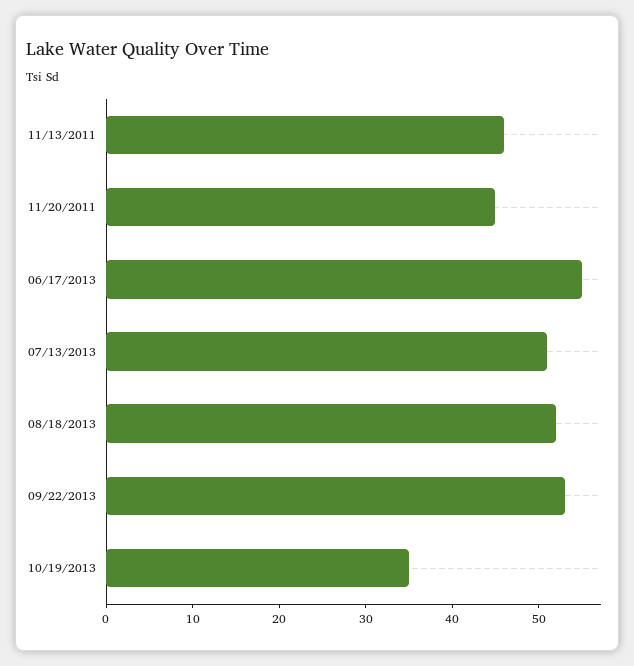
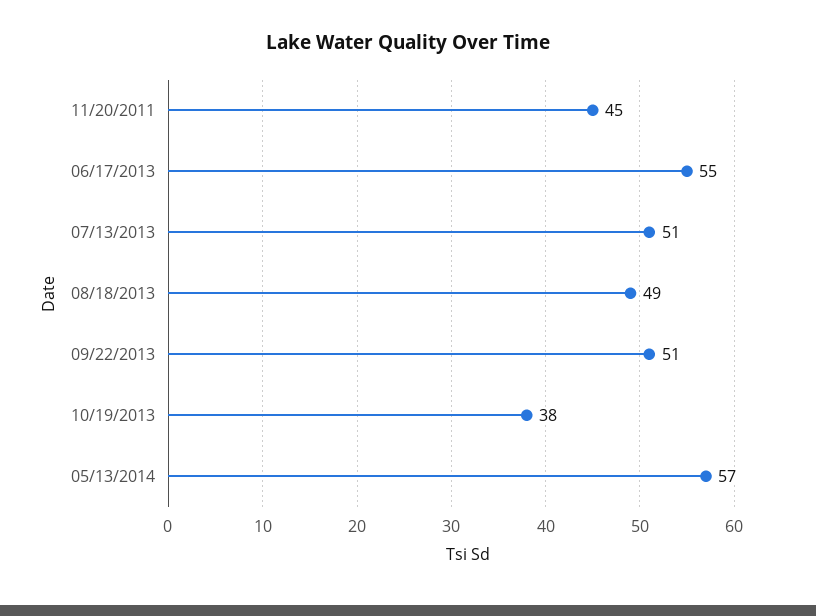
11/13/2011: 46 -> none
08/18/2013: 52 -> 49
09/22/2013: 53 -> 51
10/19/2013: 35 -> 38
05/13/2014: none -> 57

